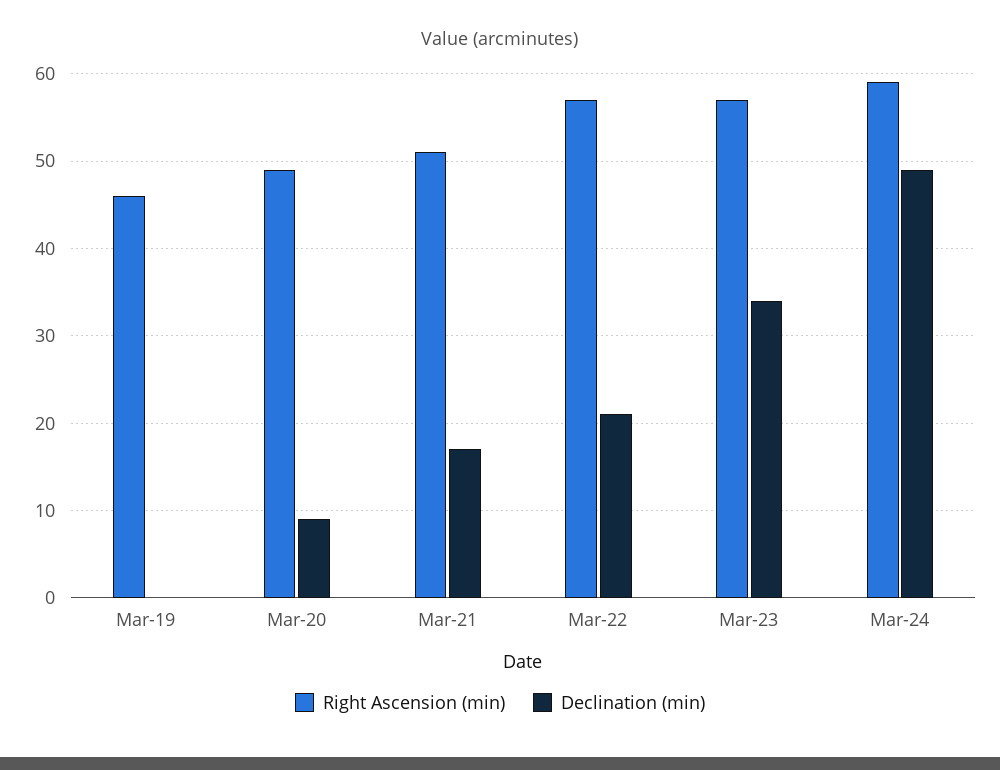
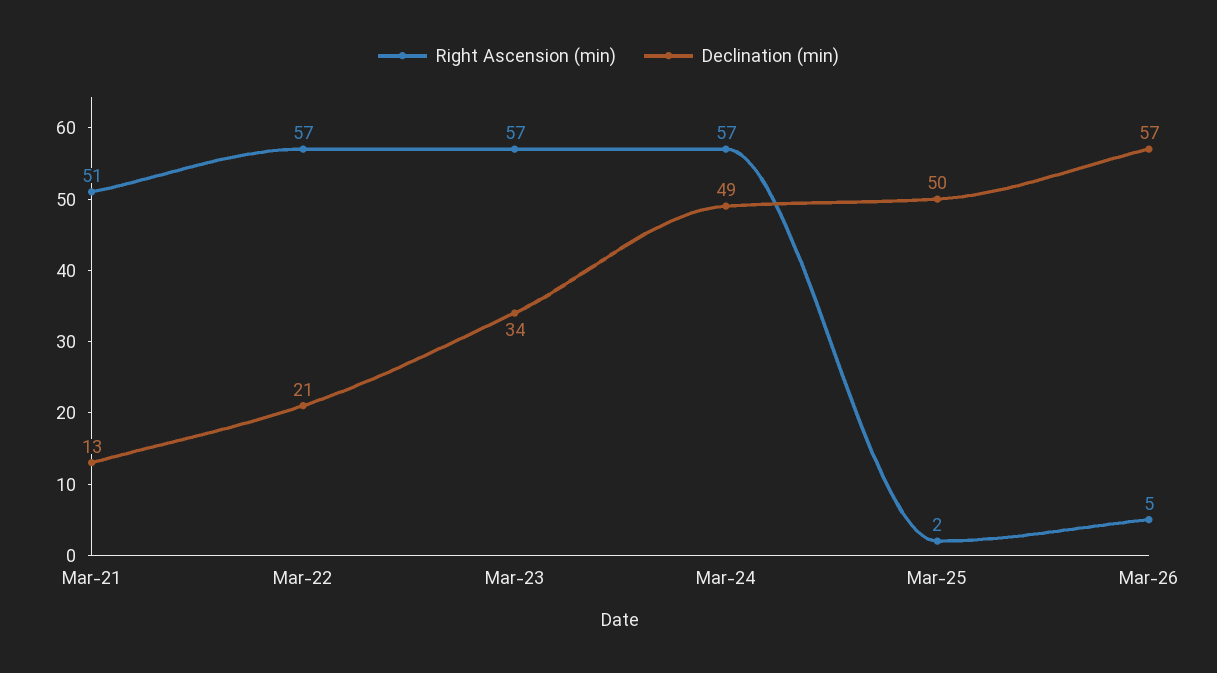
Right Ascension (min), Mar-19: 46 -> none
Declination (min), Mar-19: 0 -> none
Right Ascension (min), Mar-20: 49 -> none
Declination (min), Mar-20: 9 -> none
Declination (min), Mar-21: 17 -> 13
Right Ascension (min), Mar-24: 59 -> 57
Right Ascension (min), Mar-25: none -> 2
Declination (min), Mar-25: none -> 50
Right Ascension (min), Mar-26: none -> 5
Declination (min), Mar-26: none -> 57

